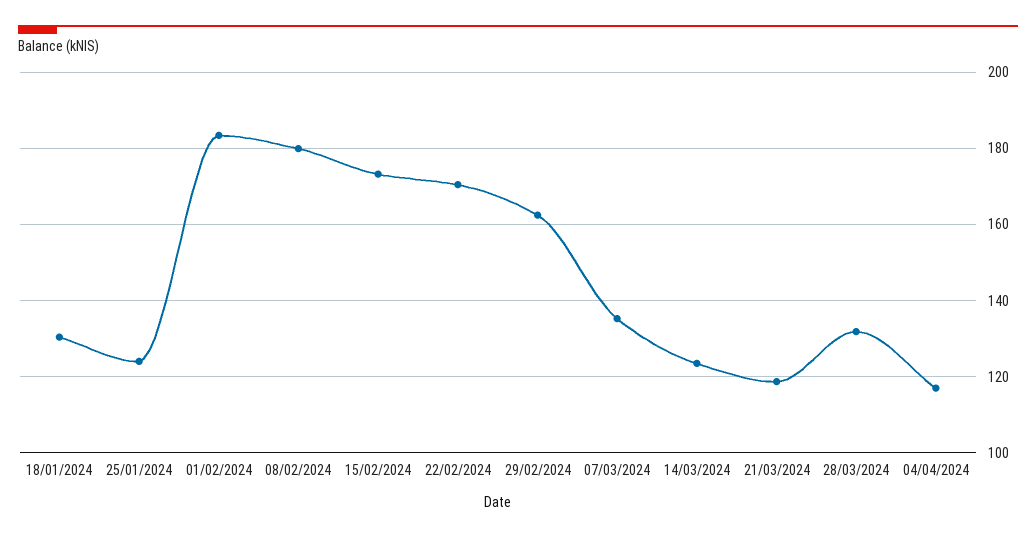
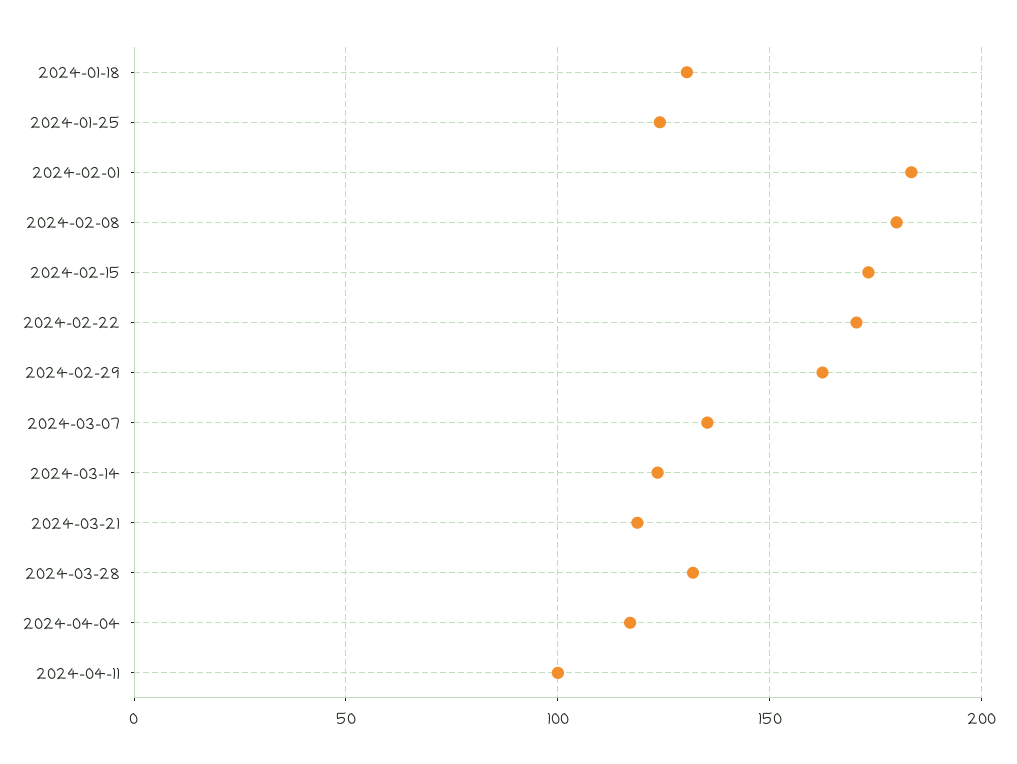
2024-04-11: none -> 100

